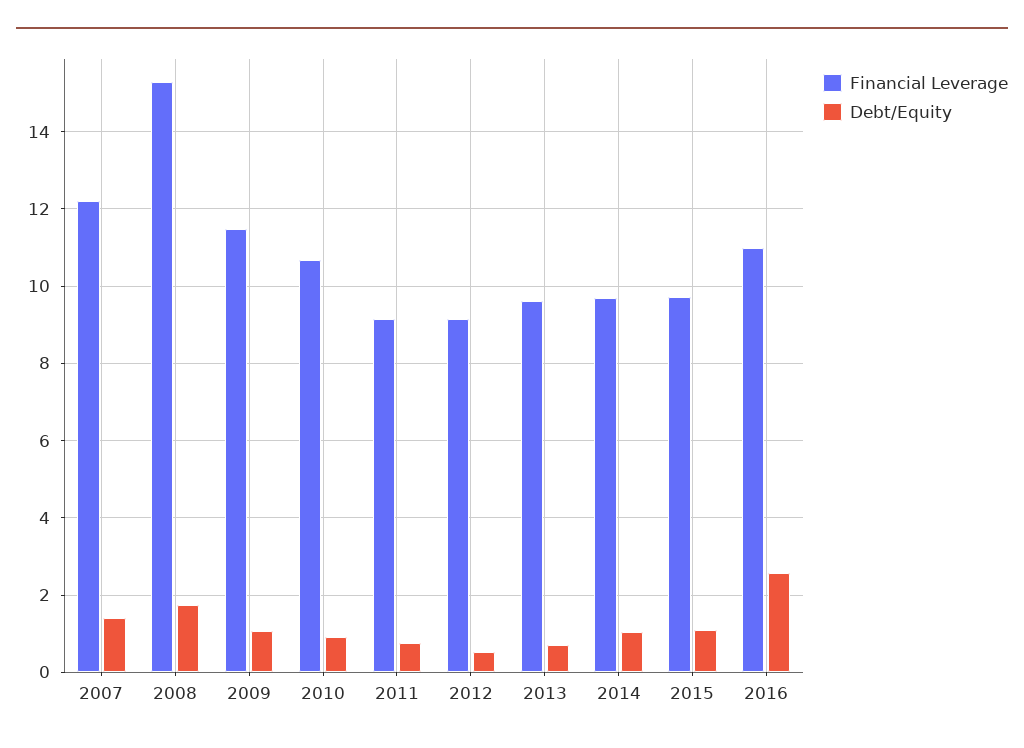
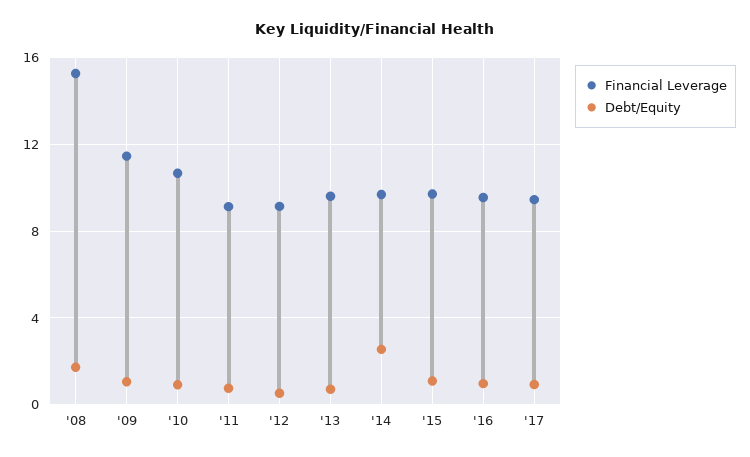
Financial Leverage, 2007: 12.2 -> none
Debt/Equity, 2007: 1.4 -> none
Debt/Equity, 2014: 1 -> 2.5
Financial Leverage, 2016: 11 -> 9.5
Debt/Equity, 2016: 2.6 -> 1
Financial Leverage, '17: none -> 9.5
Debt/Equity, '17: none -> 1

